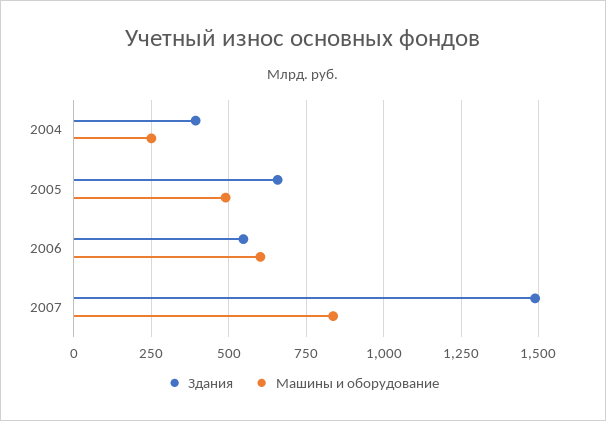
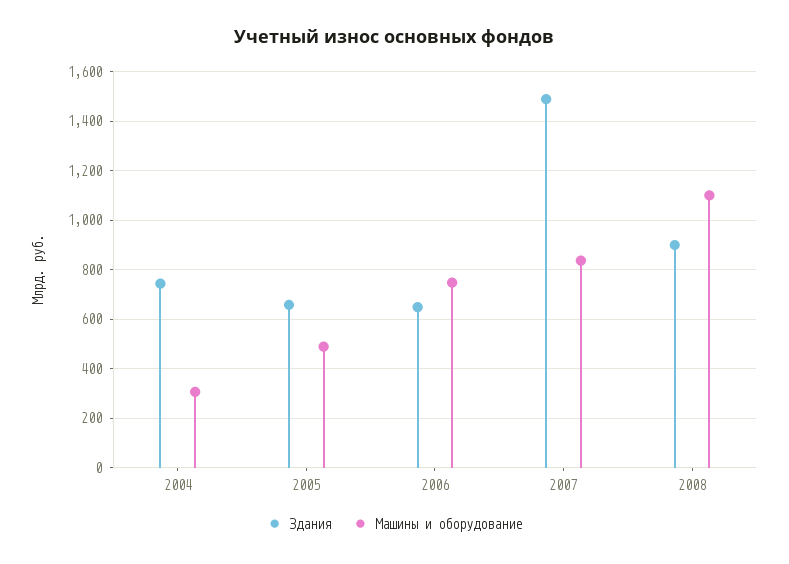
Здания, 2004: 400 -> 750
Машины и оборудование, 2004: 250 -> 300
Здания, 2006: 550 -> 650
Машины и оборудование, 2006: 600 -> 750
Здания, 2008: none -> 900
Машины и оборудование, 2008: none -> 1100

